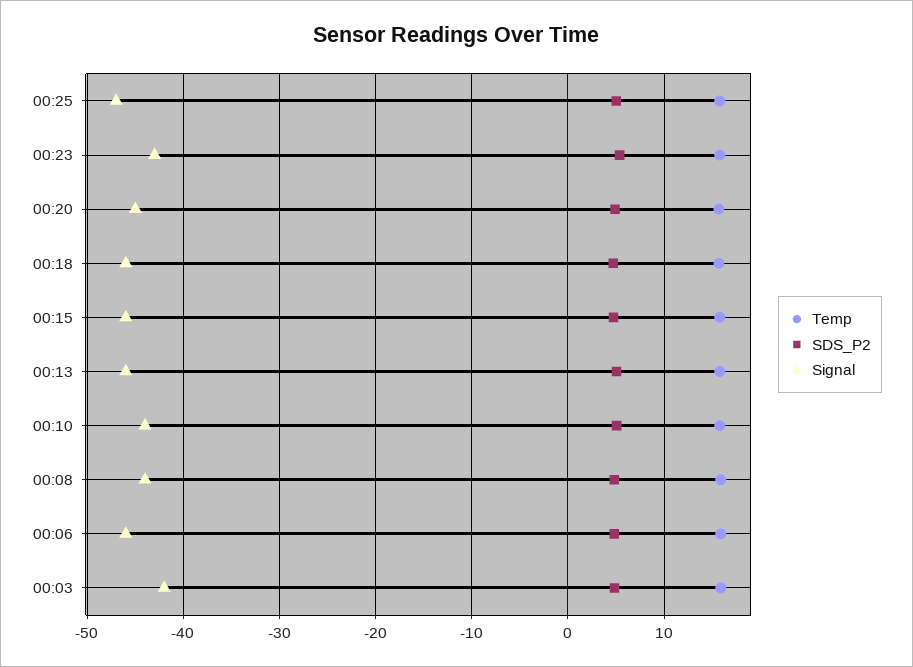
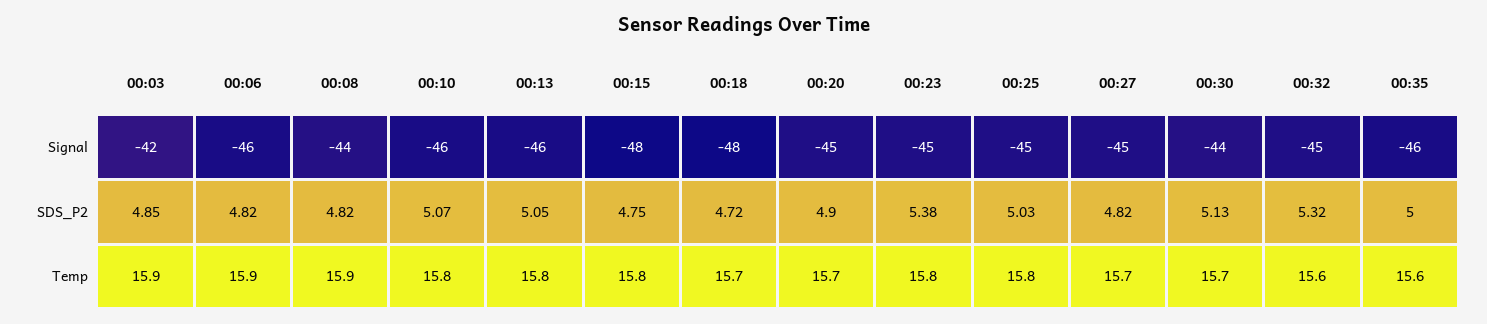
Signal, 00:25: -47 -> -45
Signal, 00:23: -43 -> -45
Signal, 00:18: -46 -> -48
Signal, 00:15: -46 -> -48
Signal, 00:10: -44 -> -46
Signal, 00:27: none -> -45
Signal, 00:30: none -> -44
Signal, 00:32: none -> -45
Signal, 00:35: none -> -46
SDS_P2, 00:27: none -> 4.82
SDS_P2, 00:30: none -> 5.13
SDS_P2, 00:32: none -> 5.32
SDS_P2, 00:35: none -> 5
Temp, 00:27: none -> 15.7
Temp, 00:30: none -> 15.7
Temp, 00:32: none -> 15.6
Temp, 00:35: none -> 15.6

